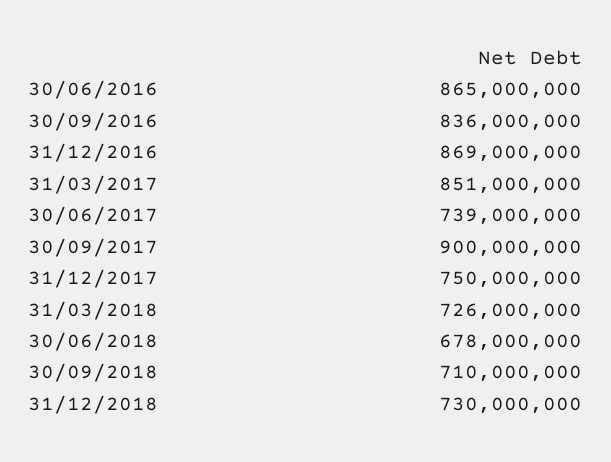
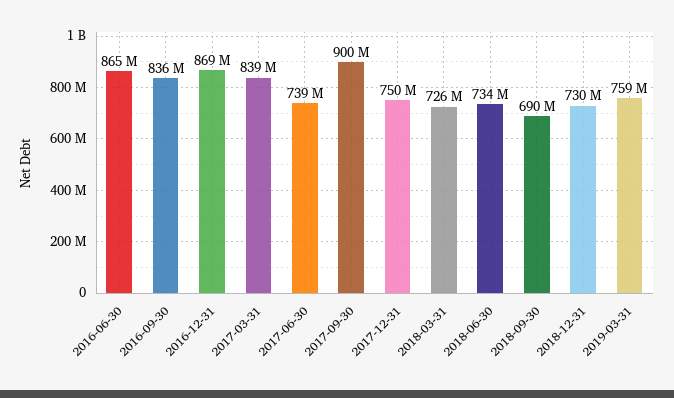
31/03/2017: 851000000 -> 839000000
30/06/2018: 678000000 -> 734000000
30/09/2018: 710000000 -> 690000000
2019-03-31: none -> 759000000

